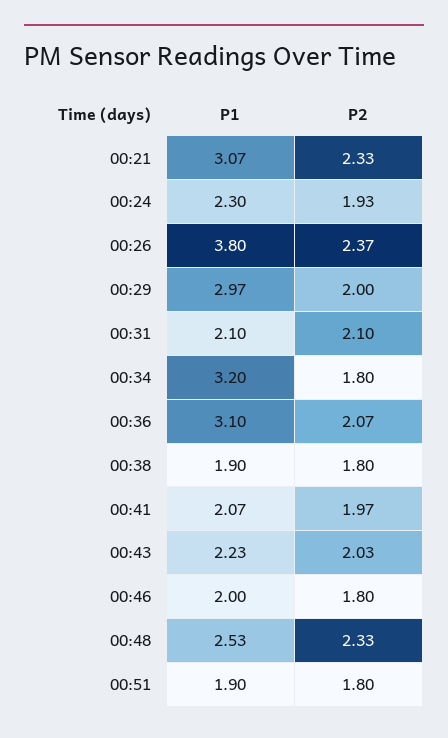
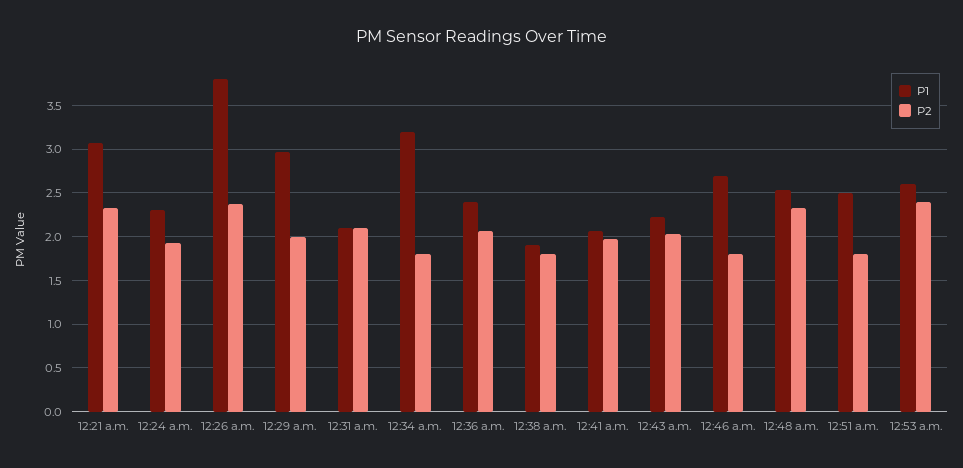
P1, 00:36: 3.1 -> 2.4
P1, 00:46: 2 -> 2.7
P1, 00:51: 1.9 -> 2.5
P1, 12:53 a.m.: none -> 2.6
P2, 12:53 a.m.: none -> 2.4

